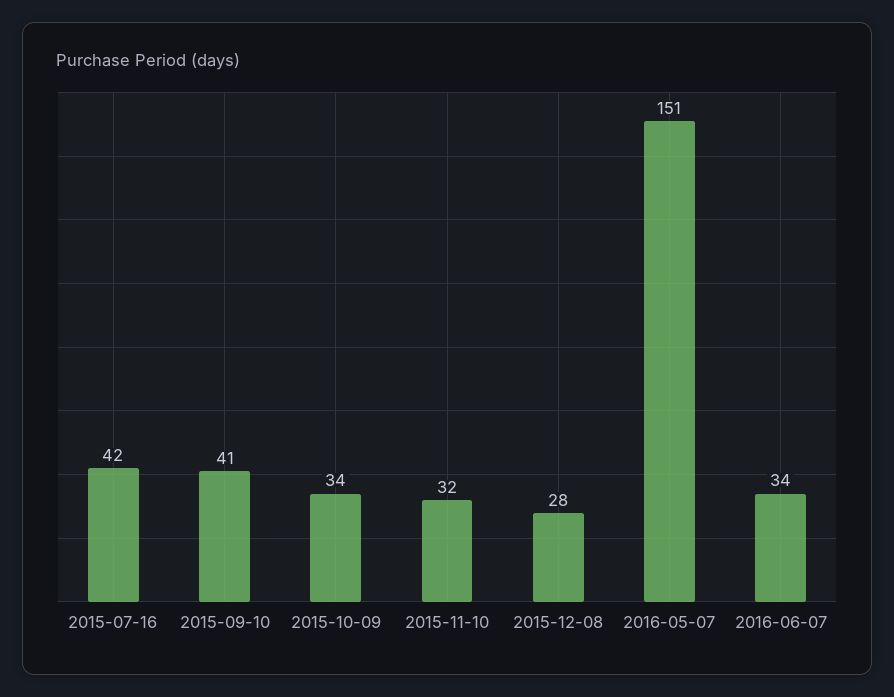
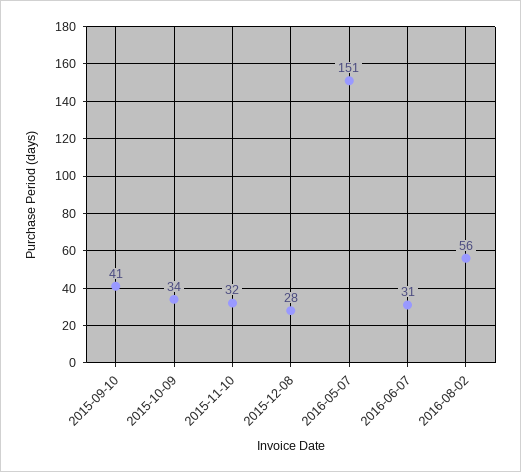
2015-07-16: 42 -> none
2016-06-07: 34 -> 31
2016-08-02: none -> 56

